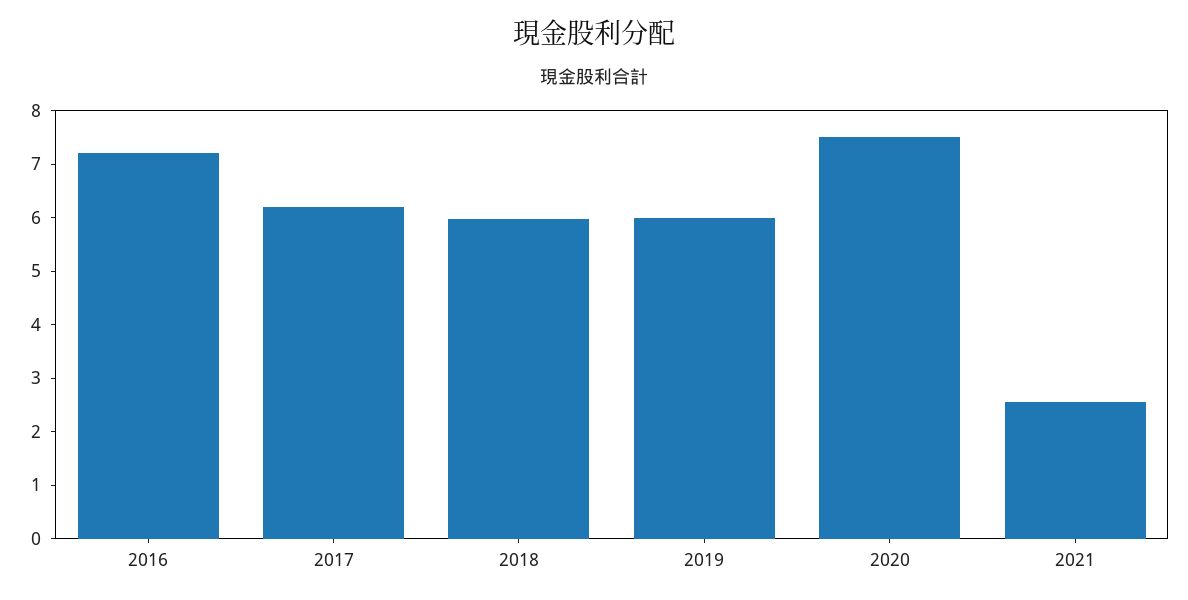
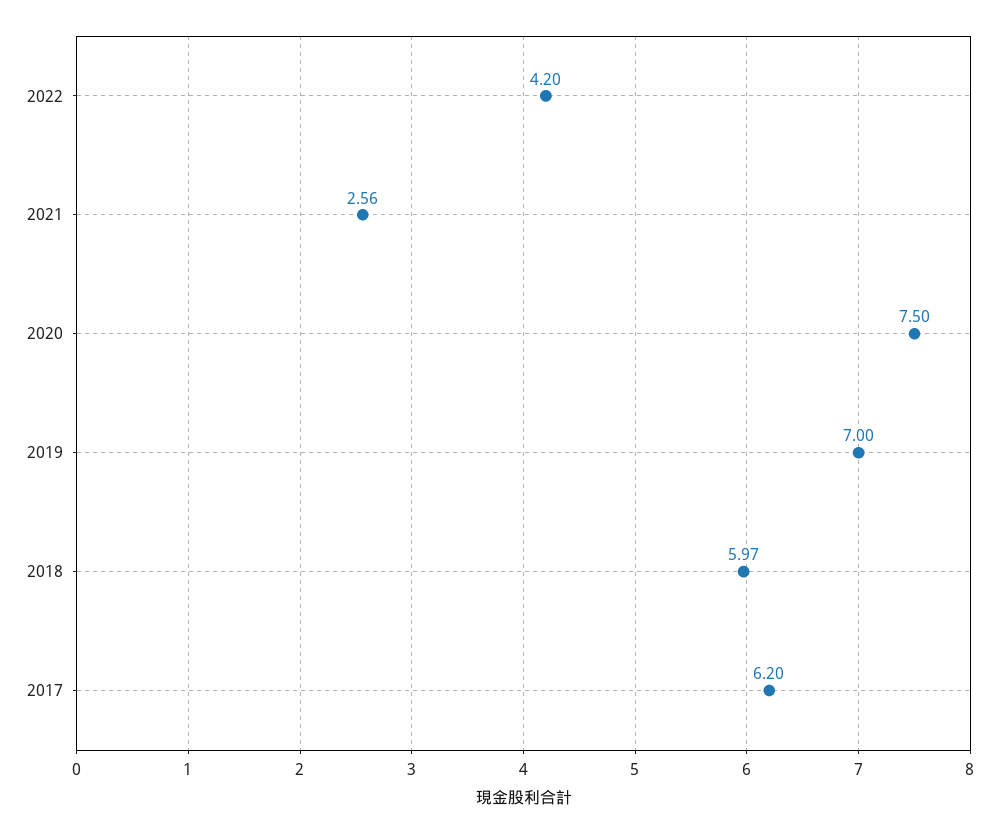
2016: 7.2 -> none
2019: 6 -> 7
2022: none -> 4.2

